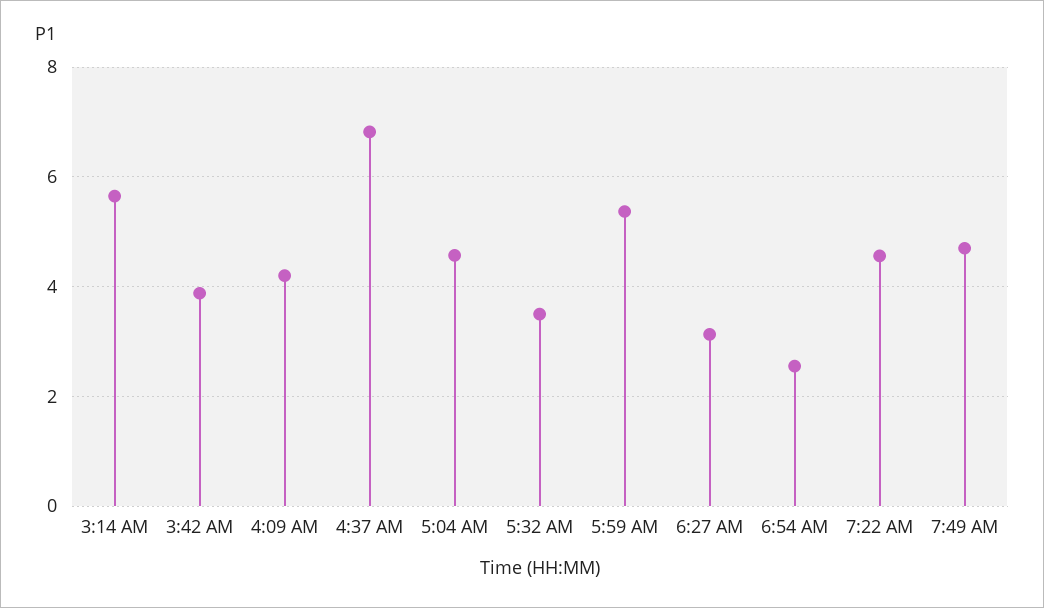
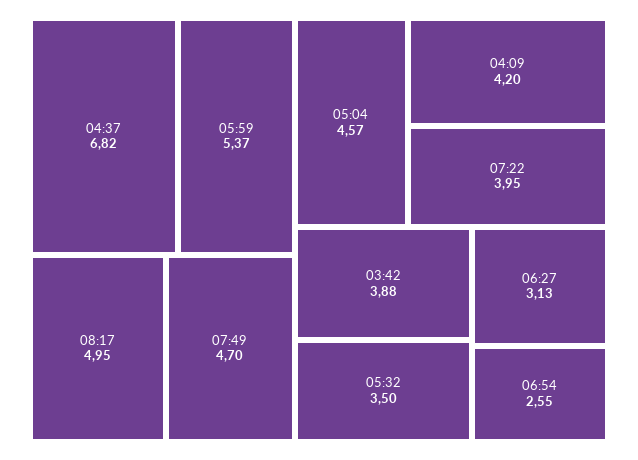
3:14 AM: 5.6 -> none
7:22 AM: 4.6 -> 3.95
08:17: none -> 4.95

